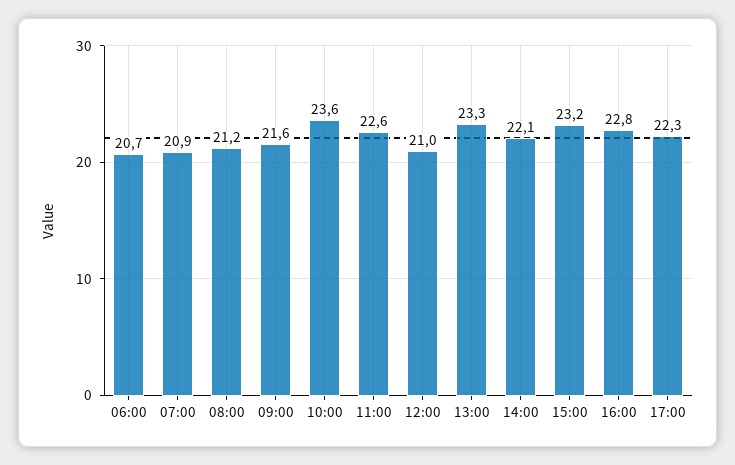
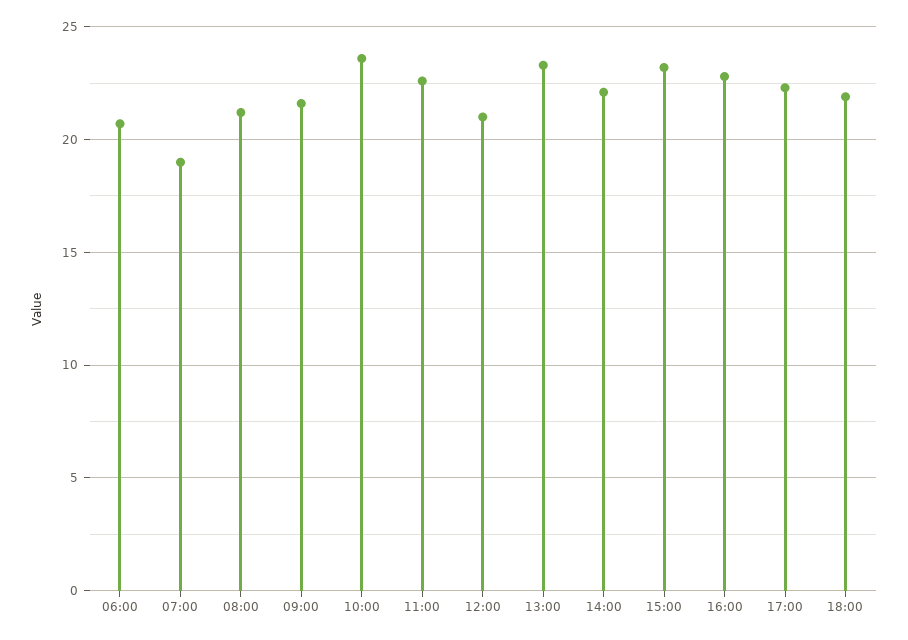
07:00: 20.9 -> 19
18:00: none -> 22

